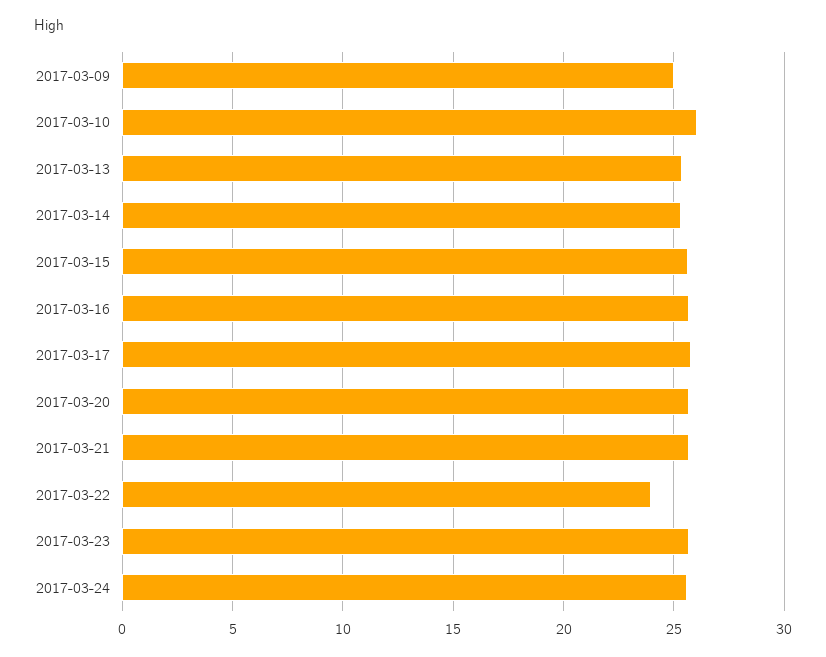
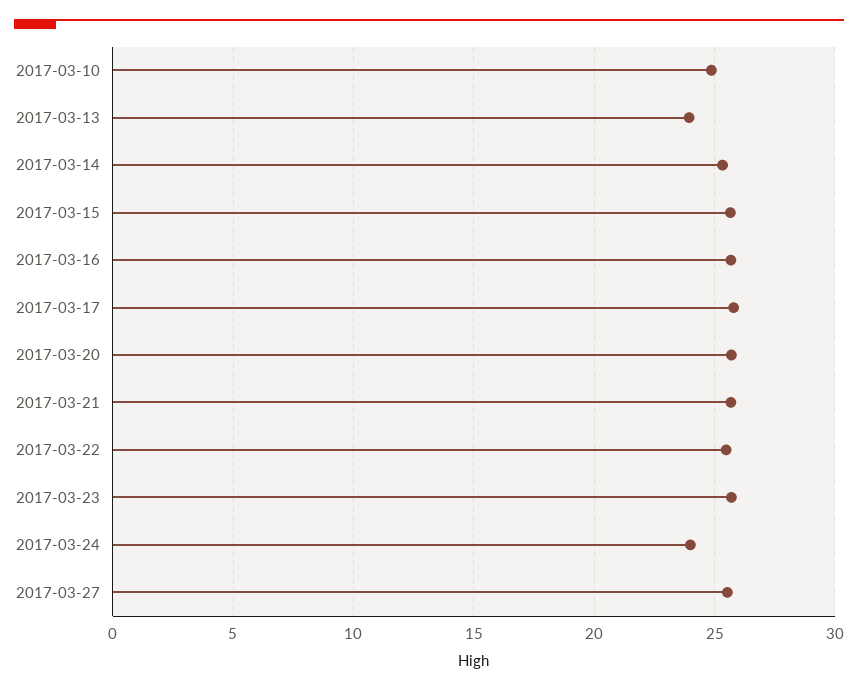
2017-03-09: 25 -> none
2017-03-10: 26 -> 25
2017-03-13: 25.5 -> 24
2017-03-22: 24 -> 25.5
2017-03-24: 25.5 -> 24
2017-03-27: none -> 25.5

